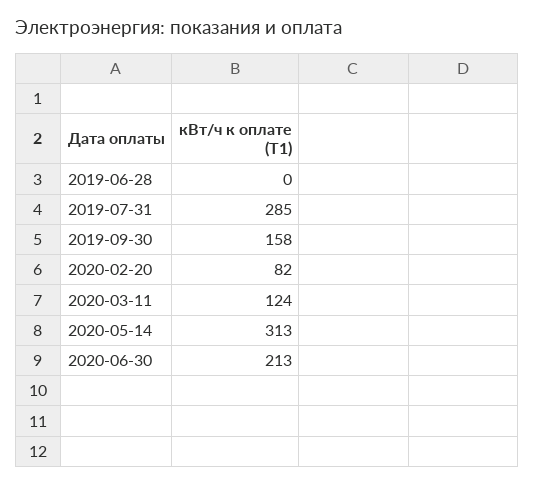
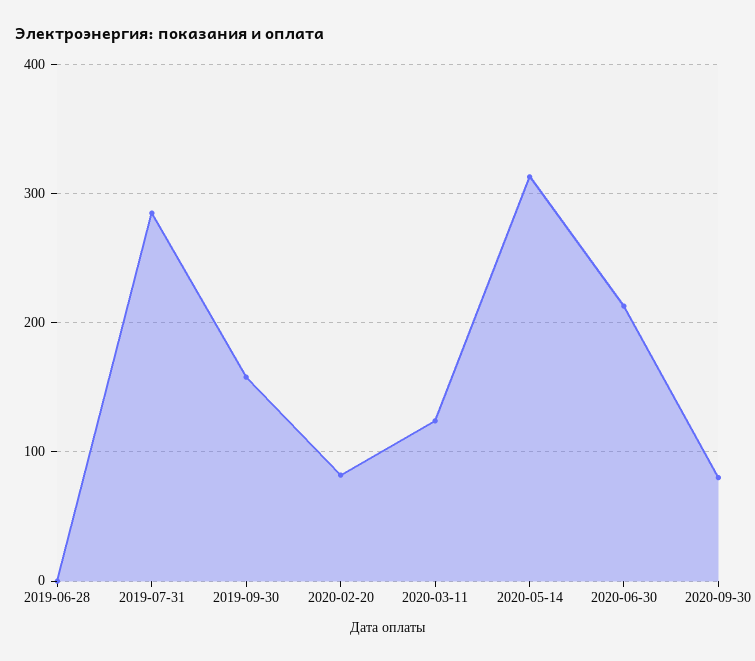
2020-09-30: none -> 80

